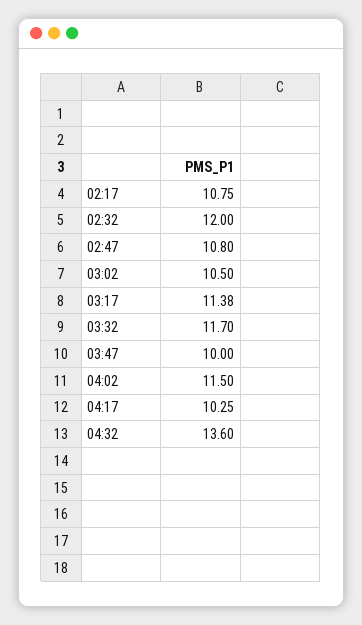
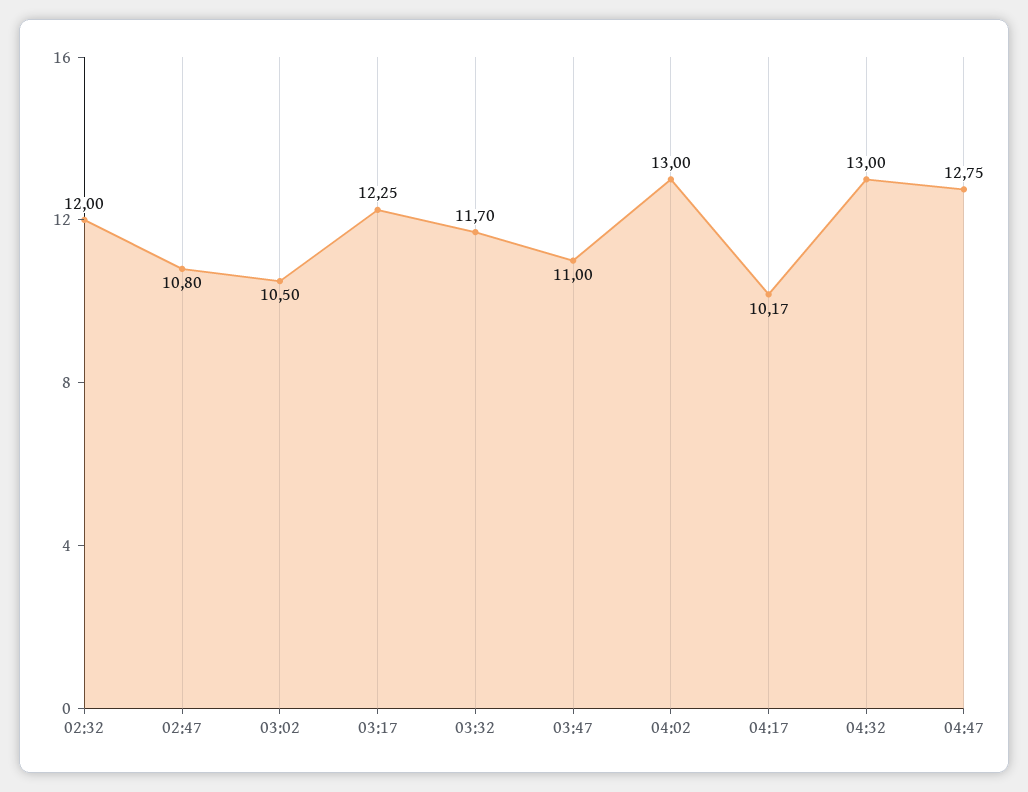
02:17: 10.75 -> none
03:17: 11.38 -> 12.25
03:47: 10 -> 11
04:02: 11.5 -> 13
04:17: 10.25 -> 10.17
04:32: 13.6 -> 13
04:47: none -> 12.75

